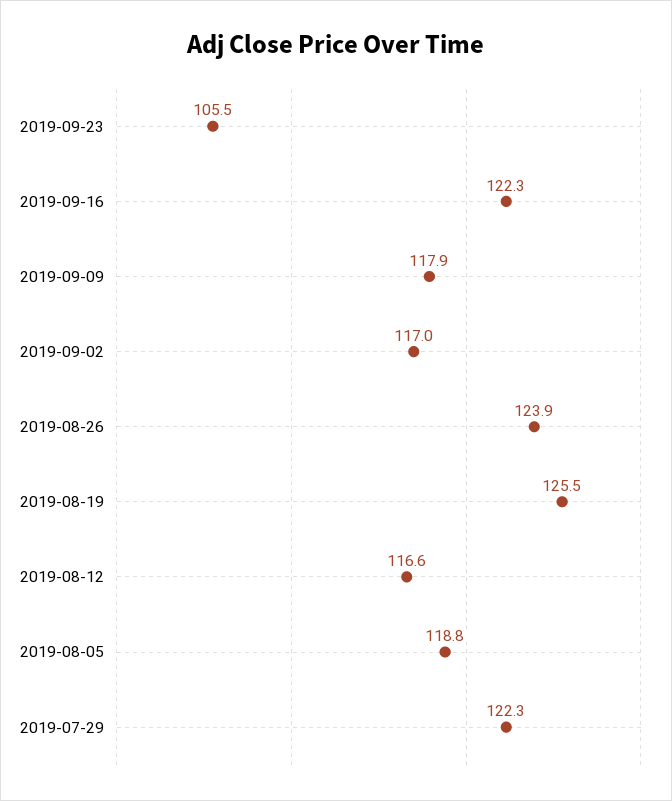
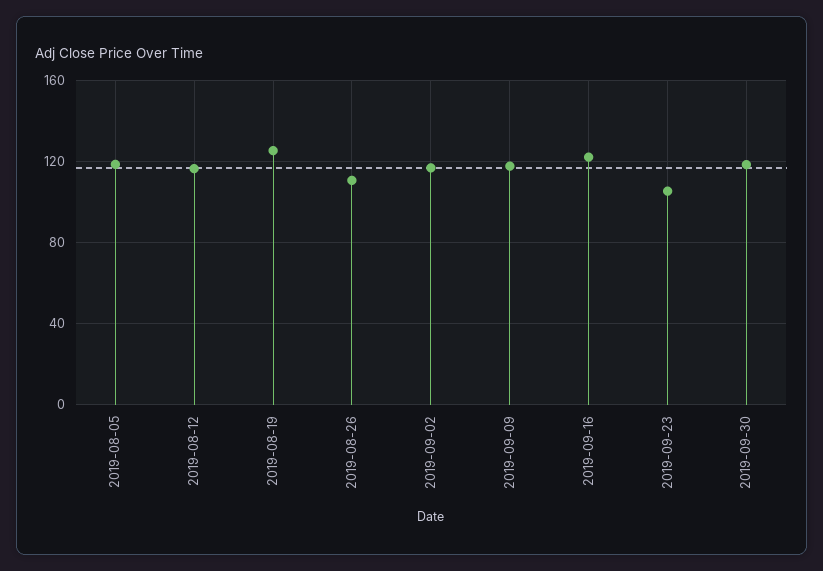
2019-08-26: 123.9 -> 110
2019-07-29: 122.3 -> none
2019-09-30: none -> 120

